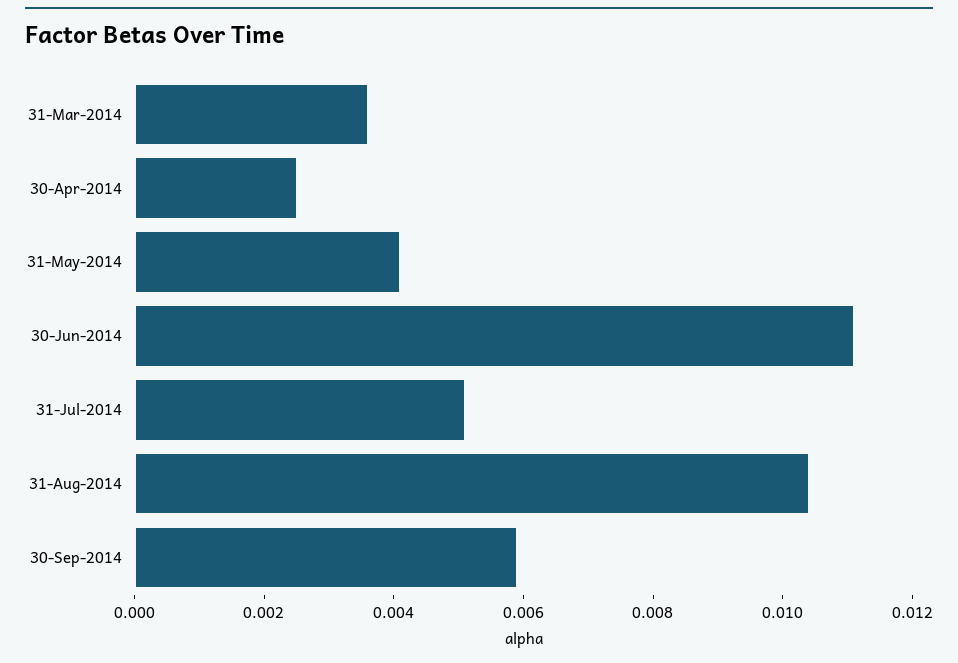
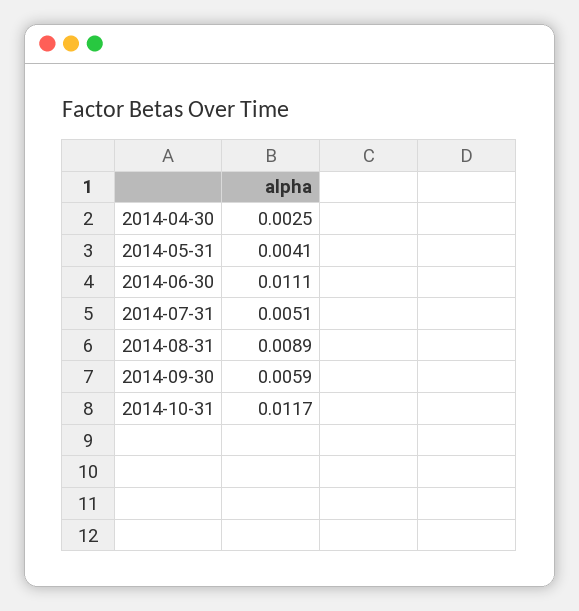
31-Mar-2014: 0.0035 -> none
31-Aug-2014: 0.0105 -> 0.0089
2014-10-31: none -> 0.0117

